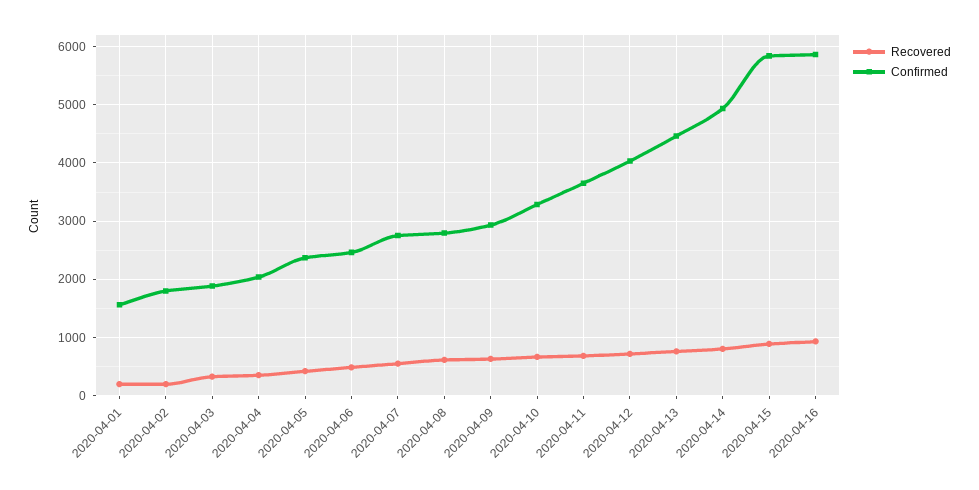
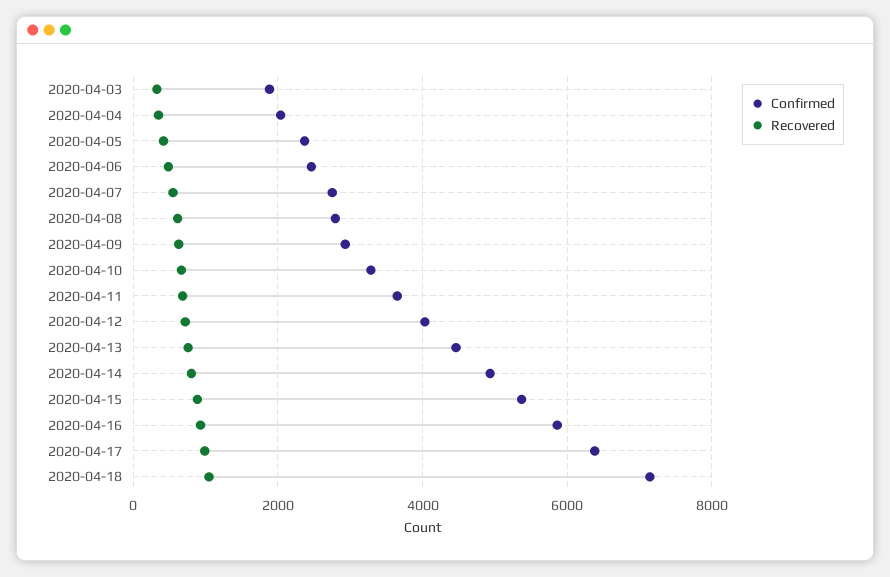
Recovered, 2020-04-01: 200 -> none
Confirmed, 2020-04-01: 1600 -> none
Recovered, 2020-04-02: 200 -> none
Confirmed, 2020-04-02: 1800 -> none
Confirmed, 2020-04-15: 5800 -> 5400
Confirmed, 2020-04-17: none -> 6400
Recovered, 2020-04-17: none -> 1000
Confirmed, 2020-04-18: none -> 7200
Recovered, 2020-04-18: none -> 1000

